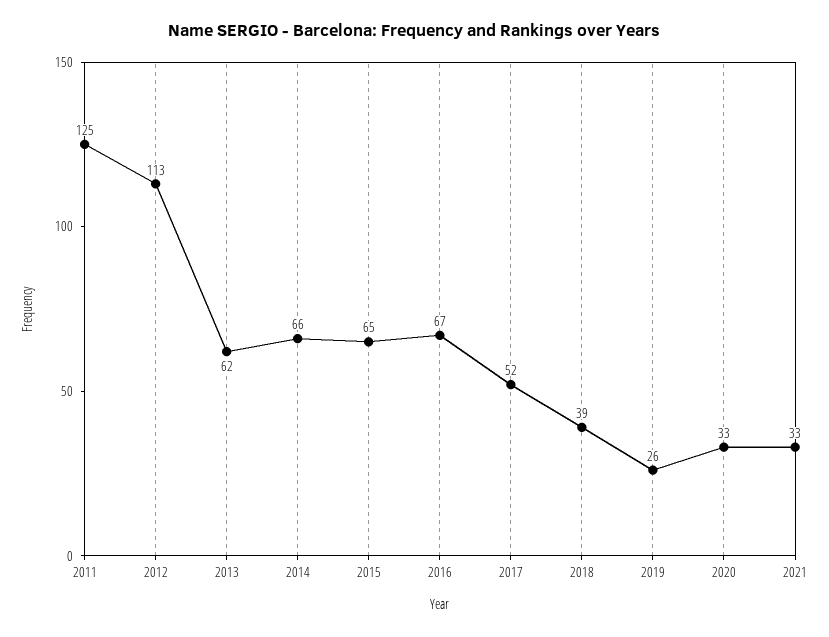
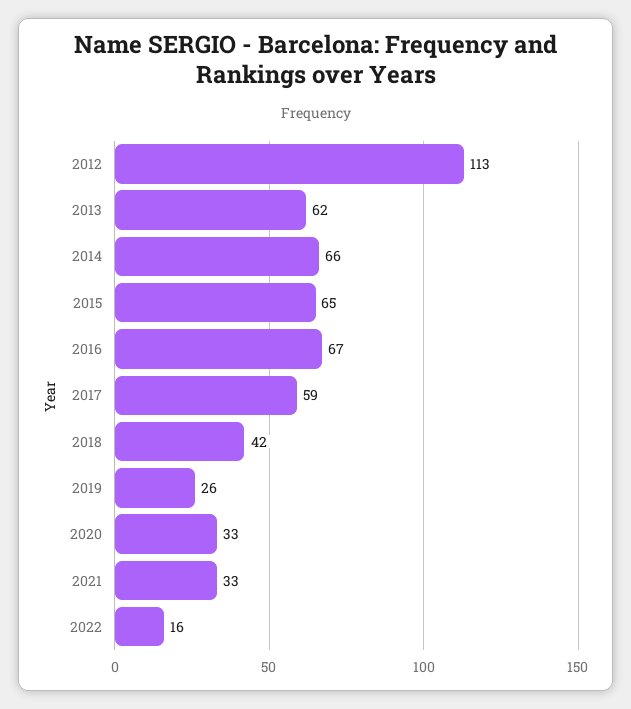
2011: 125 -> none
2017: 52 -> 59
2018: 39 -> 42
2022: none -> 16

